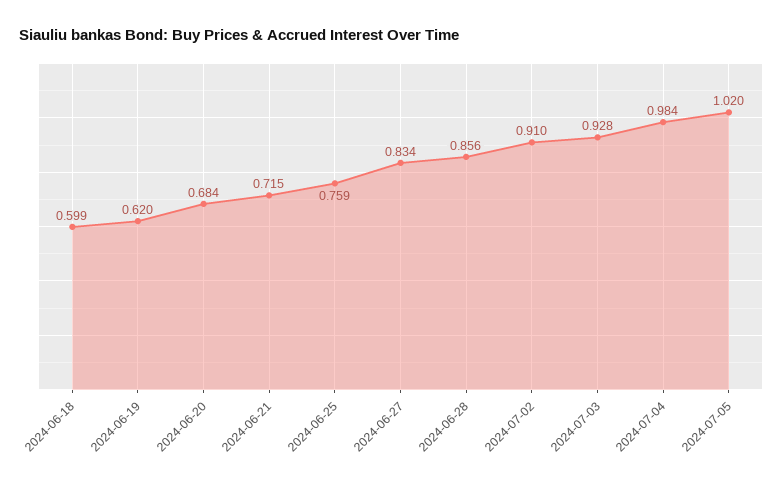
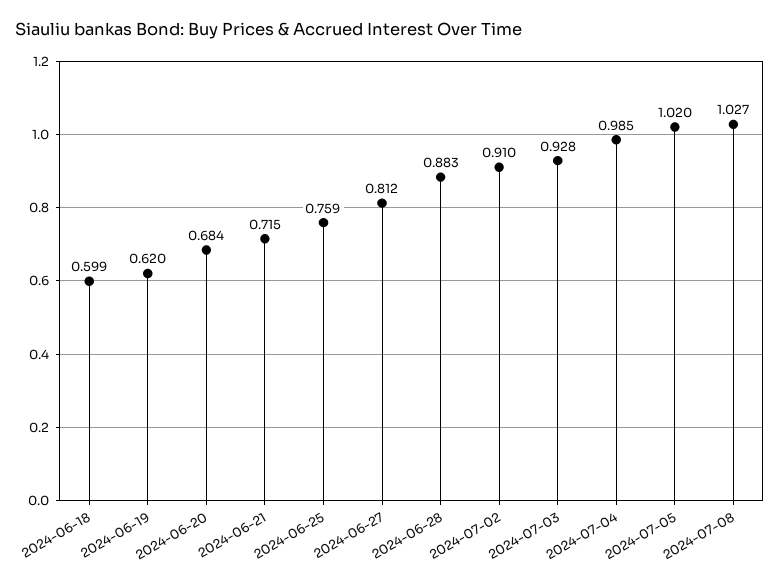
2024-06-27: 0.834 -> 0.812
2024-06-28: 0.856 -> 0.883
2024-07-04: 0.984 -> 0.985
2024-07-08: none -> 1.027

